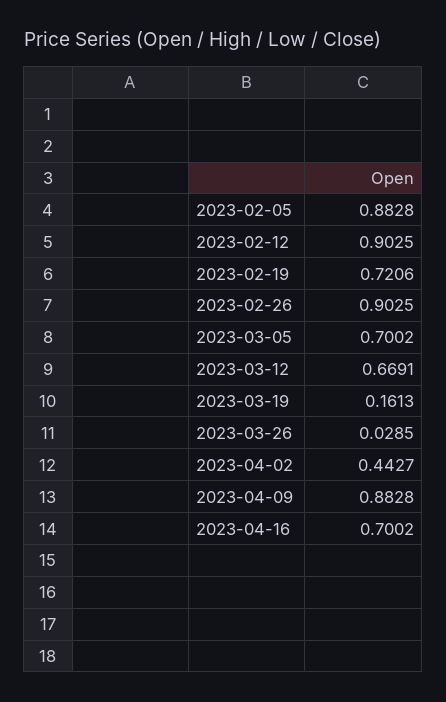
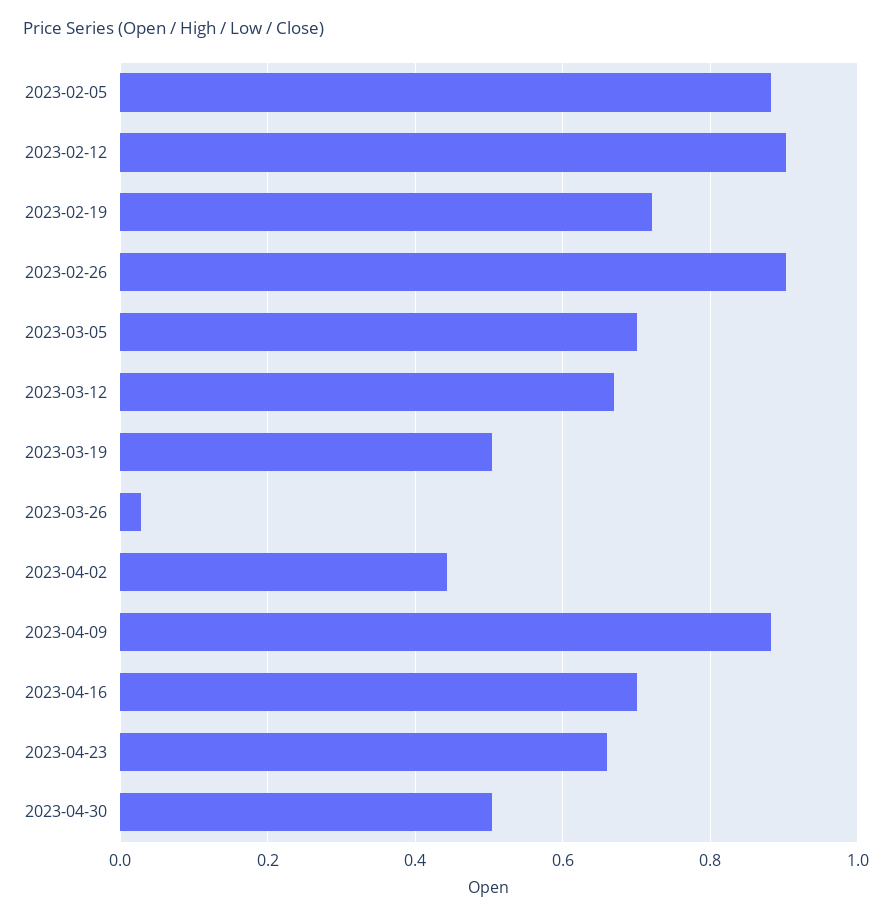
2023-03-19: 0.1613 -> 0.5
2023-04-23: none -> 0.66
2023-04-30: none -> 0.5

